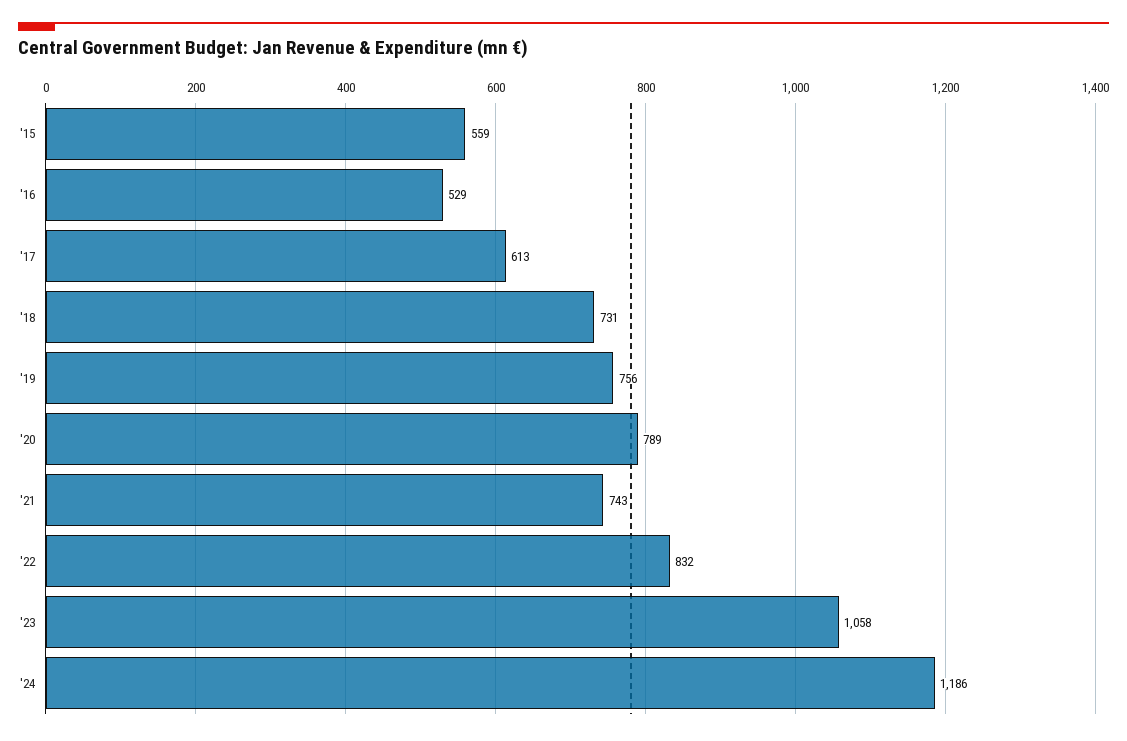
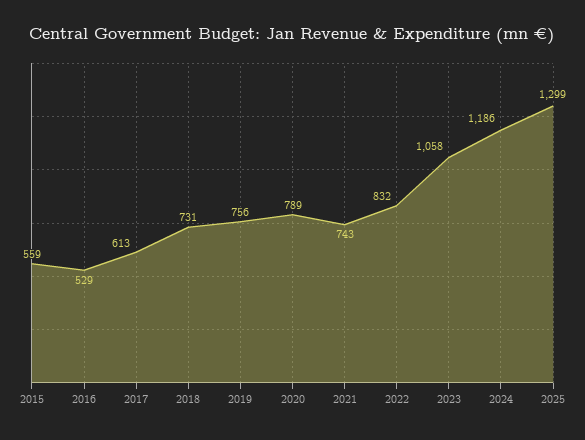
2025: none -> 1299

